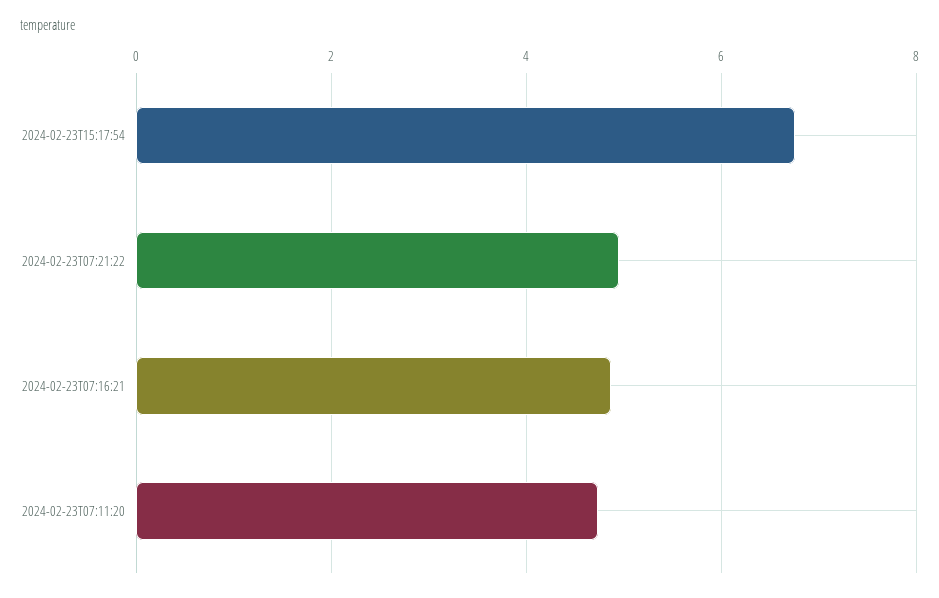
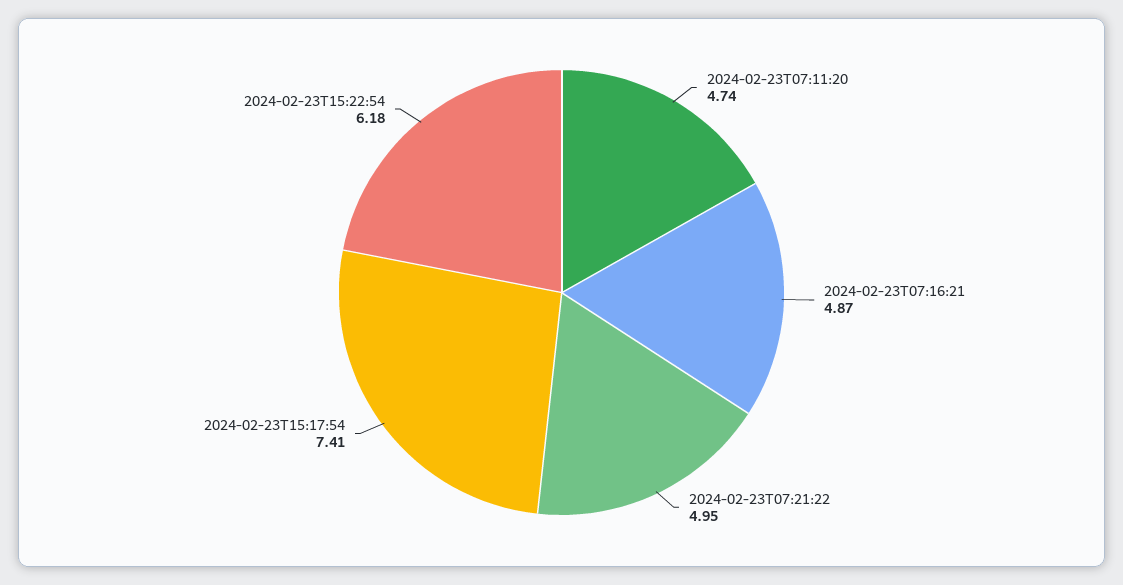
2024-02-23T15:17:54: 6.8 -> 7.41
2024-02-23T15:22:54: none -> 6.18

